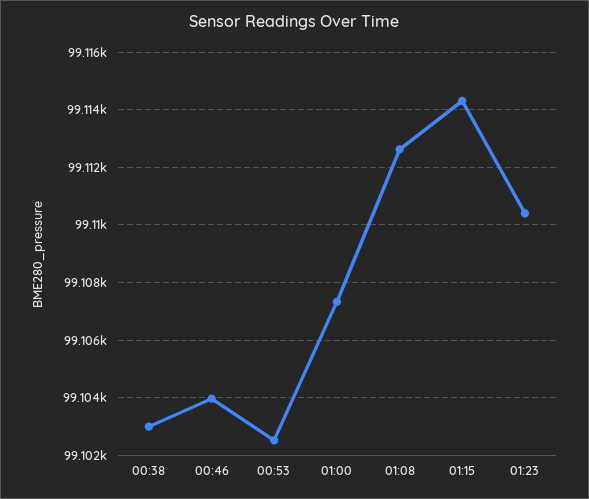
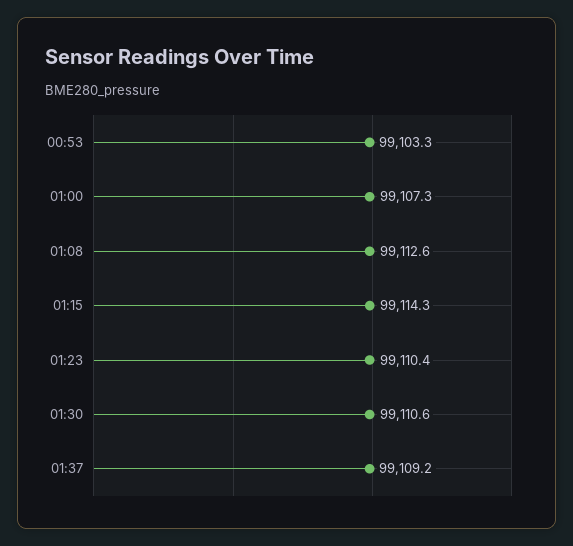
00:38: 99103 -> none
00:46: 99104 -> none
00:53: 99102.5 -> 99103.3
01:30: none -> 99110.6
01:37: none -> 99109.2

